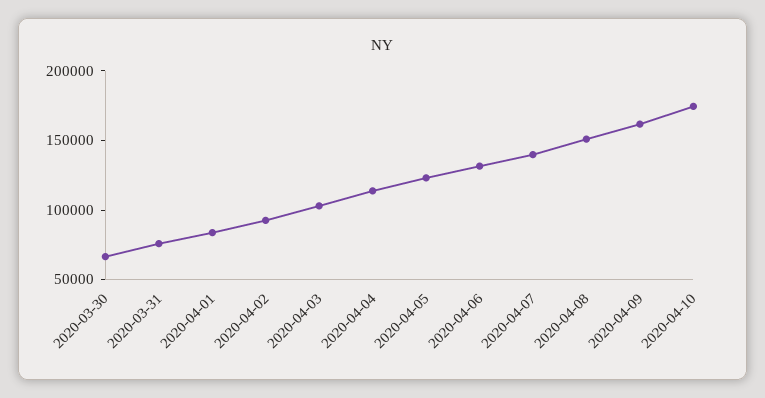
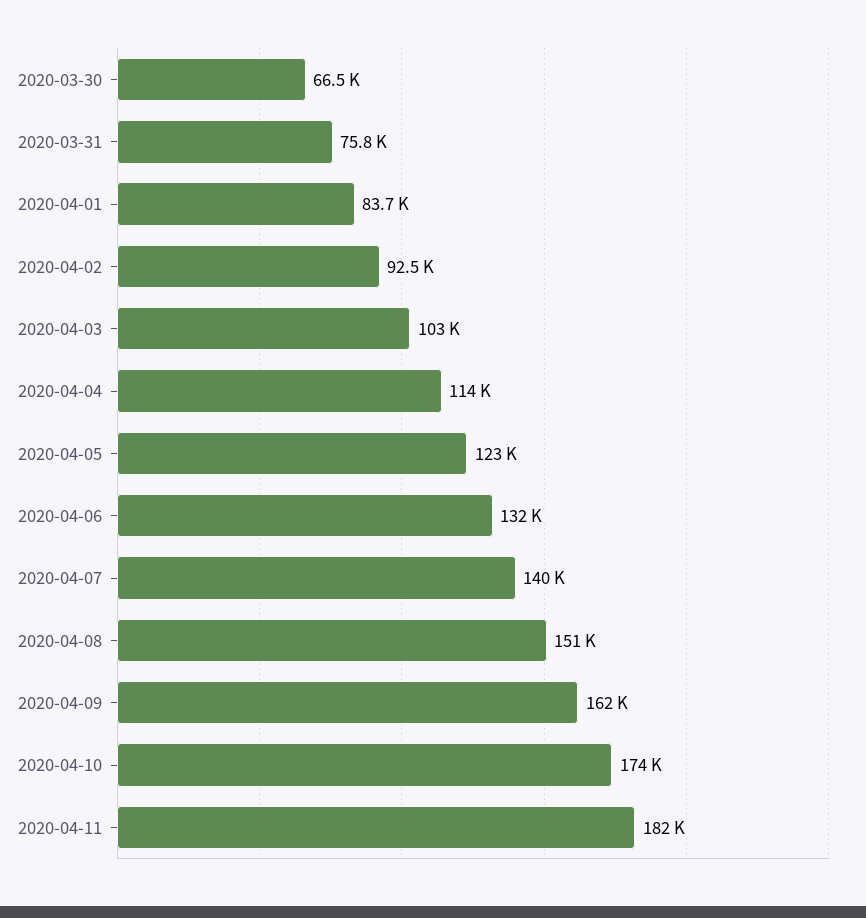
2020-04-11: none -> 182000

